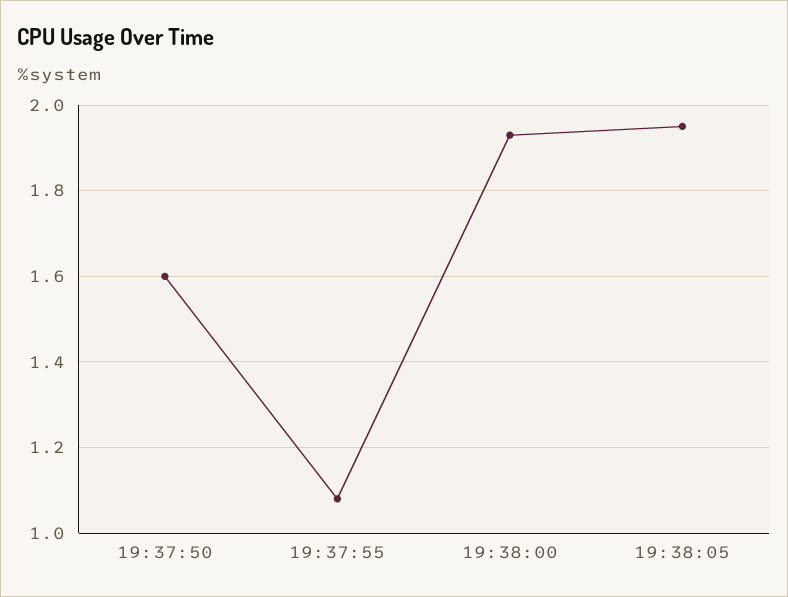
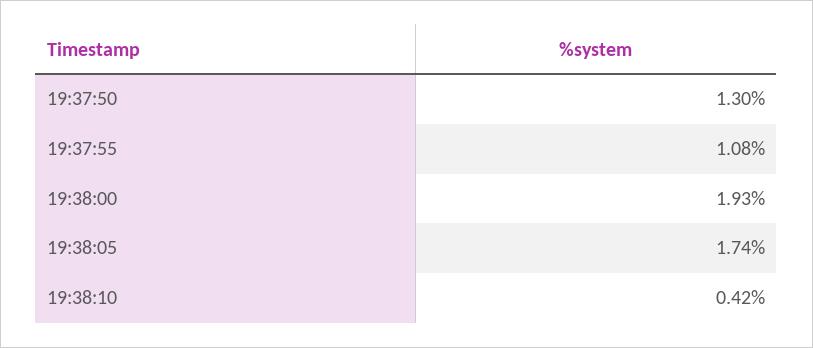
19:37:50: 1.6 -> 1.3
19:38:05: 1.95 -> 1.74
19:38:10: none -> 0.42

